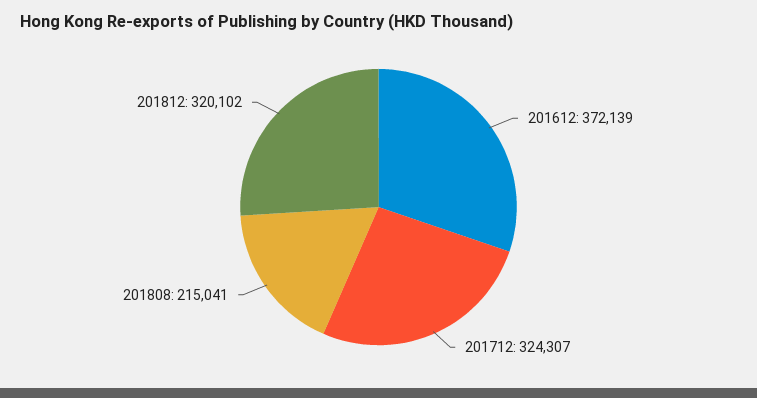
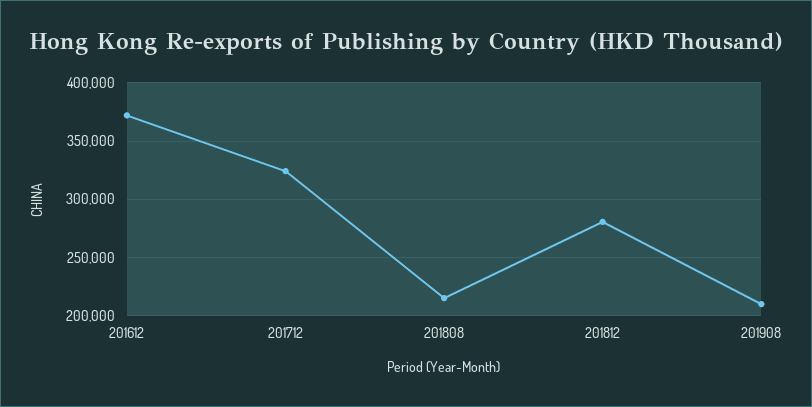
201812: 320102 -> 280000
201908: none -> 210000

